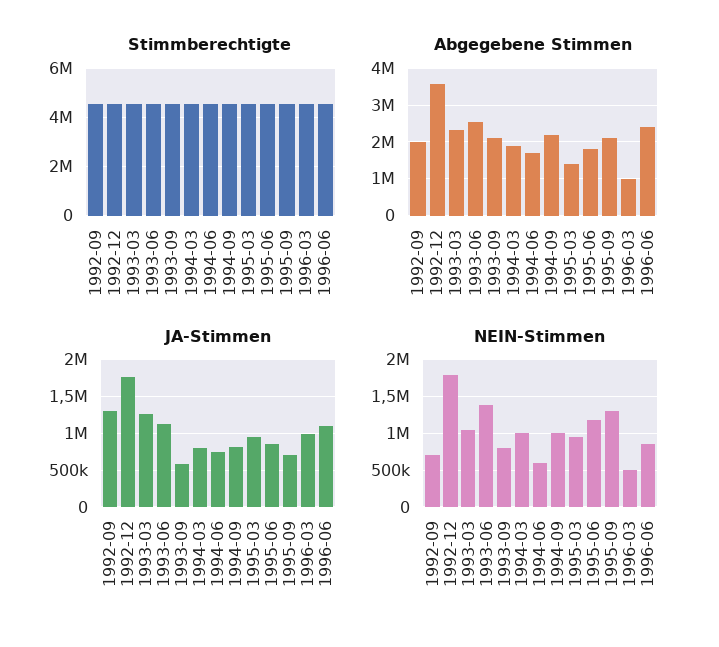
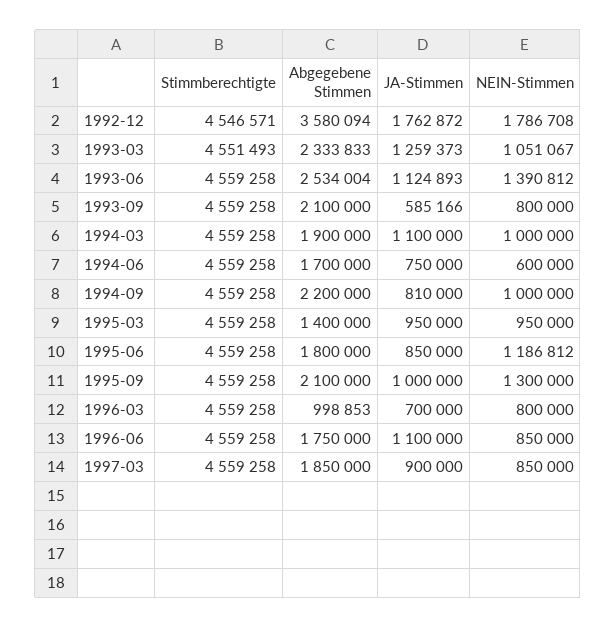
Stimmberechtigte, 1992-09: 4500000 -> none
Abgegebene Stimmen, 1992-09: 2000000 -> none
Abgegebene Stimmen, 1996-06: 2400000 -> 1750000
JA-Stimmen, 1992-09: 1300000 -> none
JA-Stimmen, 1994-03: 800000 -> 1100000
JA-Stimmen, 1995-09: 700000 -> 1000000
JA-Stimmen, 1996-03: 1000000 -> 700000
NEIN-Stimmen, 1992-09: 700000 -> none
NEIN-Stimmen, 1996-03: 500000 -> 800000
Stimmberechtigte, 1997-03: none -> 4559258
Abgegebene Stimmen, 1997-03: none -> 1850000
JA-Stimmen, 1997-03: none -> 900000
NEIN-Stimmen, 1997-03: none -> 850000

